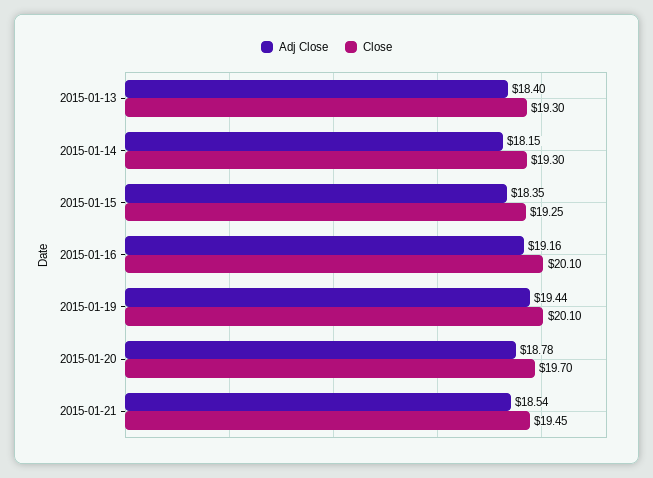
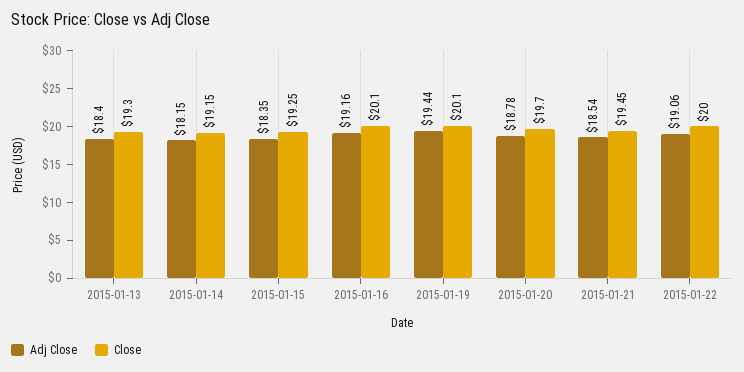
Close, 2015-01-14: 19.3 -> 19.15
Adj Close, 2015-01-22: none -> 19.06
Close, 2015-01-22: none -> 20

